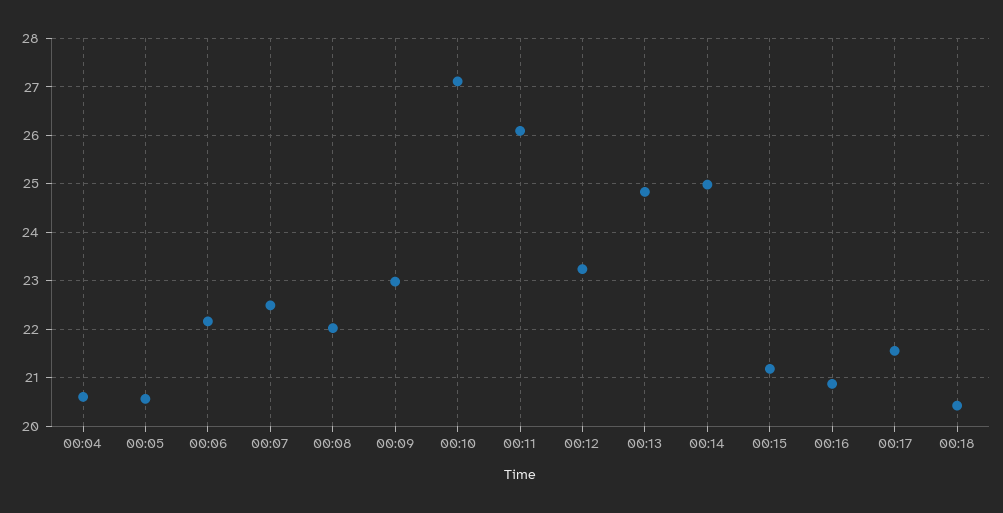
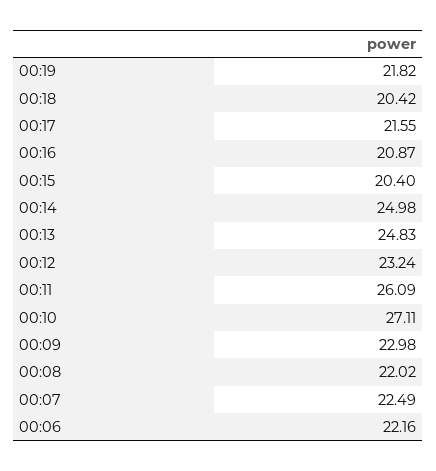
00:04: 20.6 -> none
00:05: 20.6 -> none
00:15: 21.2 -> 20.4
00:19: none -> 21.82

